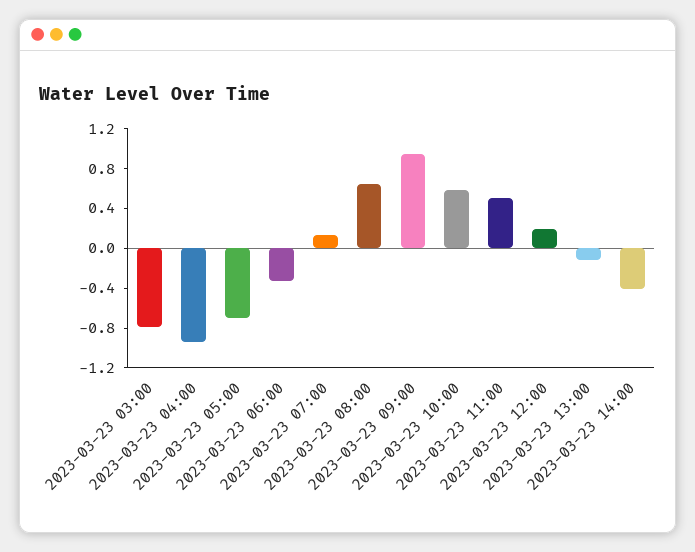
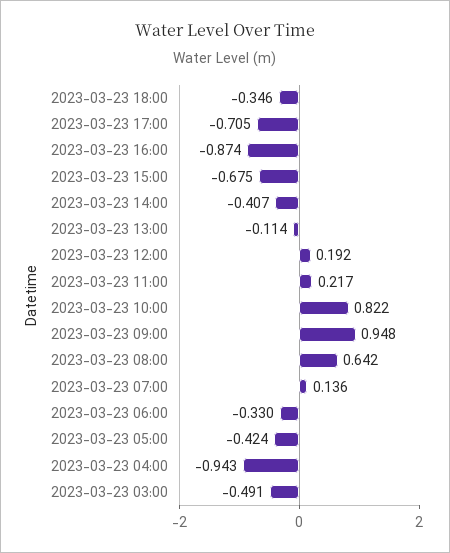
2023-03-23 03:00: -0.8 -> -0.491
2023-03-23 05:00: -0.7 -> -0.424
2023-03-23 10:00: 0.6 -> 0.822
2023-03-23 11:00: 0.5 -> 0.217
2023-03-23 18:00: none -> -0.346
2023-03-23 17:00: none -> -0.705
2023-03-23 16:00: none -> -0.874
2023-03-23 15:00: none -> -0.675

